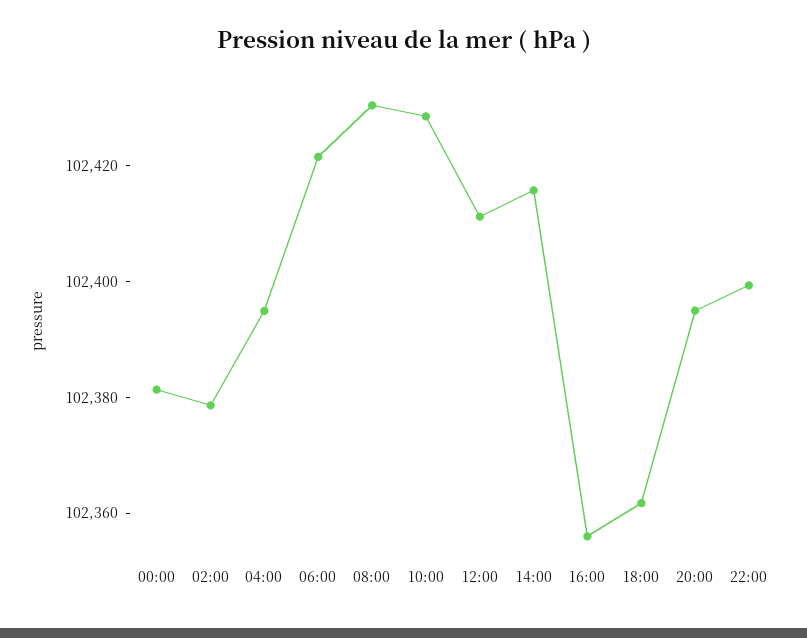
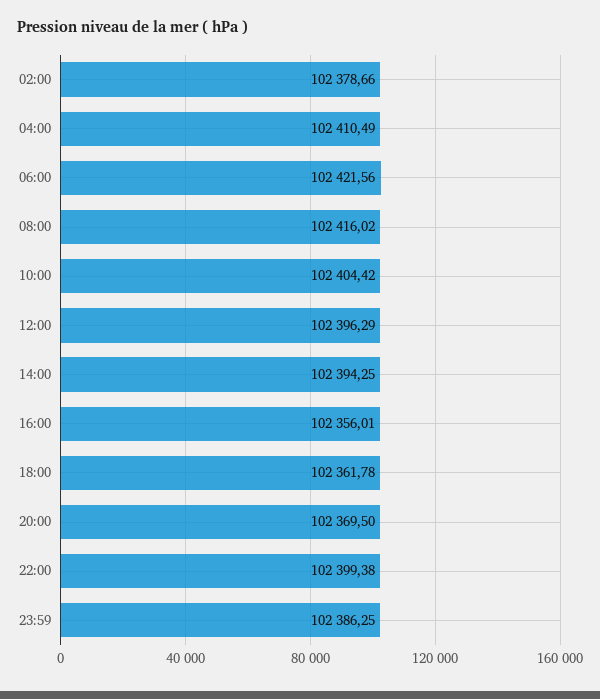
00:00: 102380 -> none
04:00: 102395 -> 102410.49
08:00: 102430 -> 102416.02
10:00: 102430 -> 102404.42
12:00: 102410 -> 102396.29
14:00: 102415 -> 102394.25
20:00: 102395 -> 102369.5
23:59: none -> 102386.25

